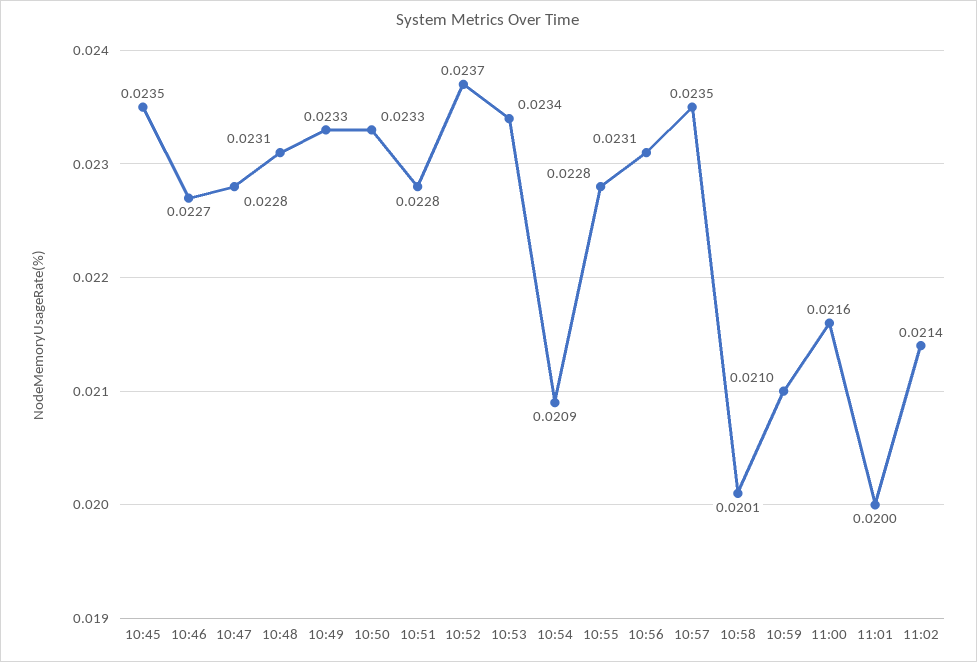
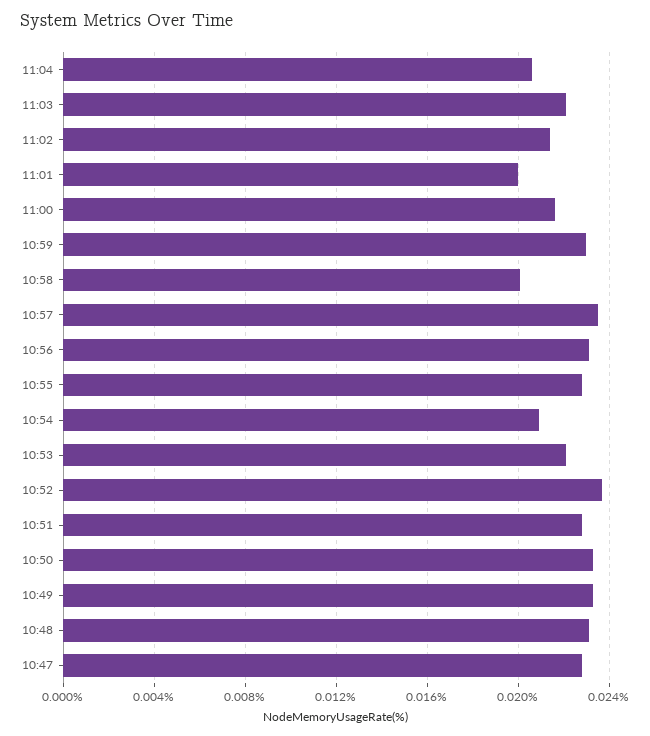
10:45: 0.0235 -> none
10:46: 0.0227 -> none
10:53: 0.0234 -> 0.022
10:59: 0.021 -> 0.023
11:04: none -> 0.0205
11:03: none -> 0.022

